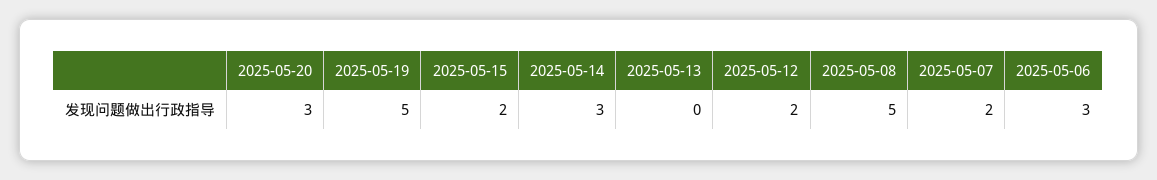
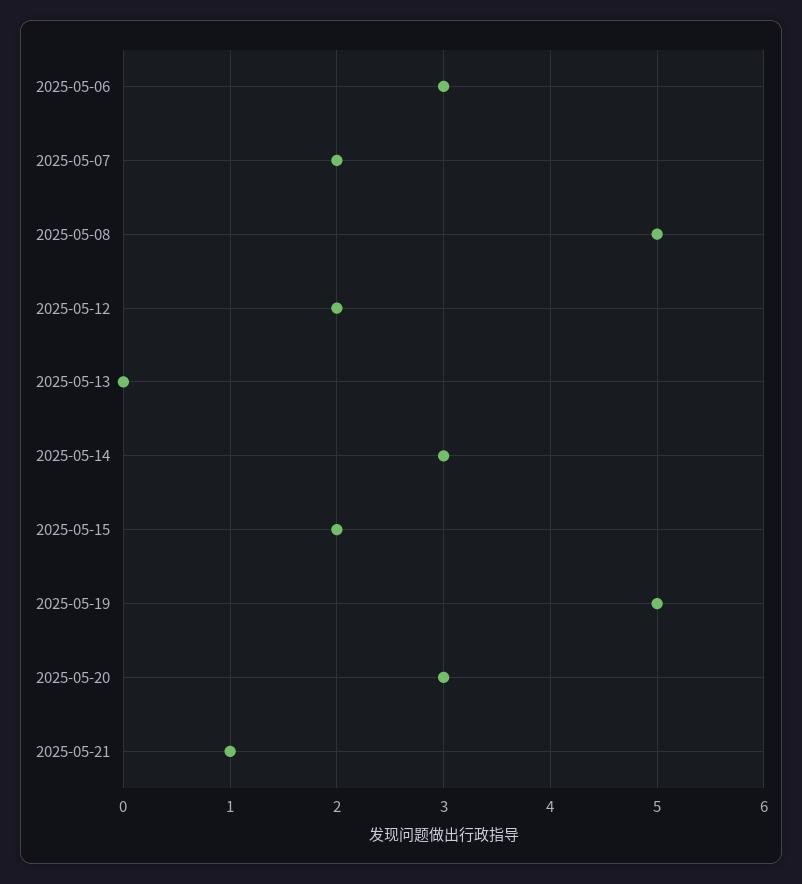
2025-05-21: none -> 1

